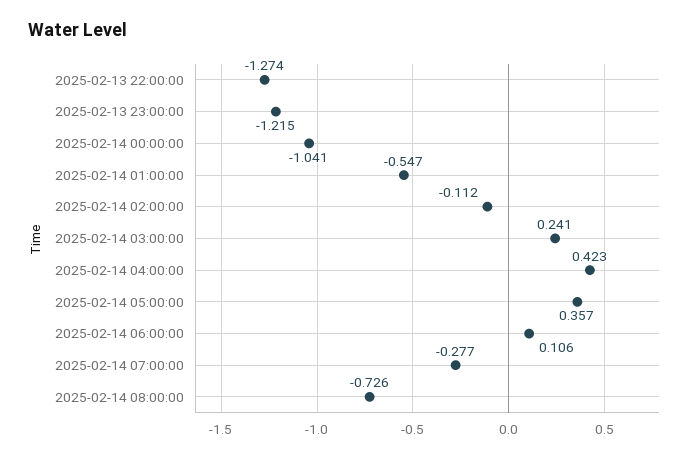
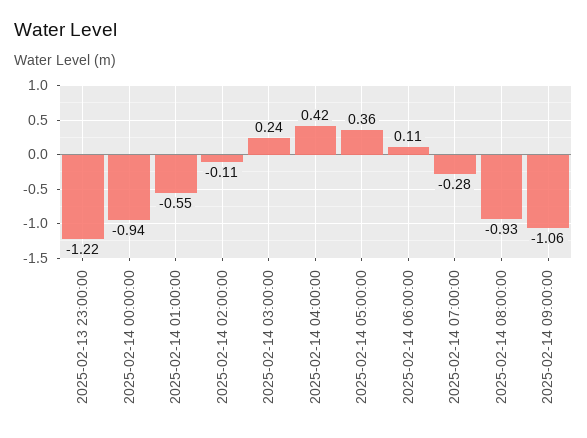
2025-02-13 22:00:00: -1.274 -> none
2025-02-14 00:00:00: -1.041 -> -0.94
2025-02-14 08:00:00: -0.726 -> -0.93
2025-02-14 09:00:00: none -> -1.06

